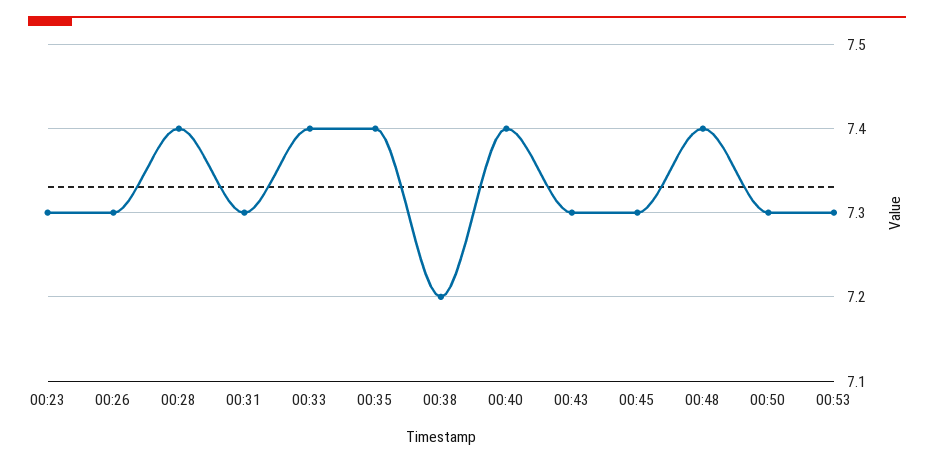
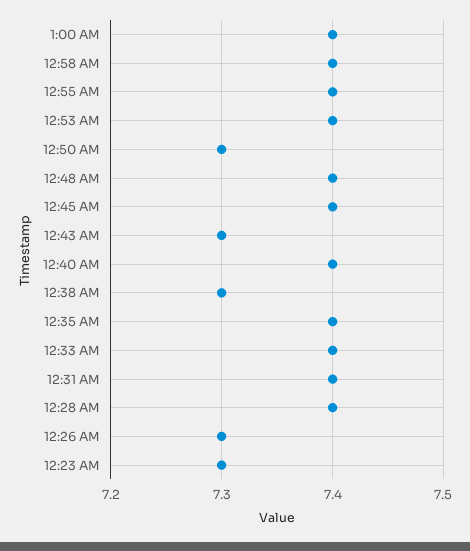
00:31: 7.3 -> 7.4
00:38: 7.2 -> 7.3
00:45: 7.3 -> 7.4
00:53: 7.3 -> 7.4
1:00 AM: none -> 7.4
12:58 AM: none -> 7.4
12:55 AM: none -> 7.4

